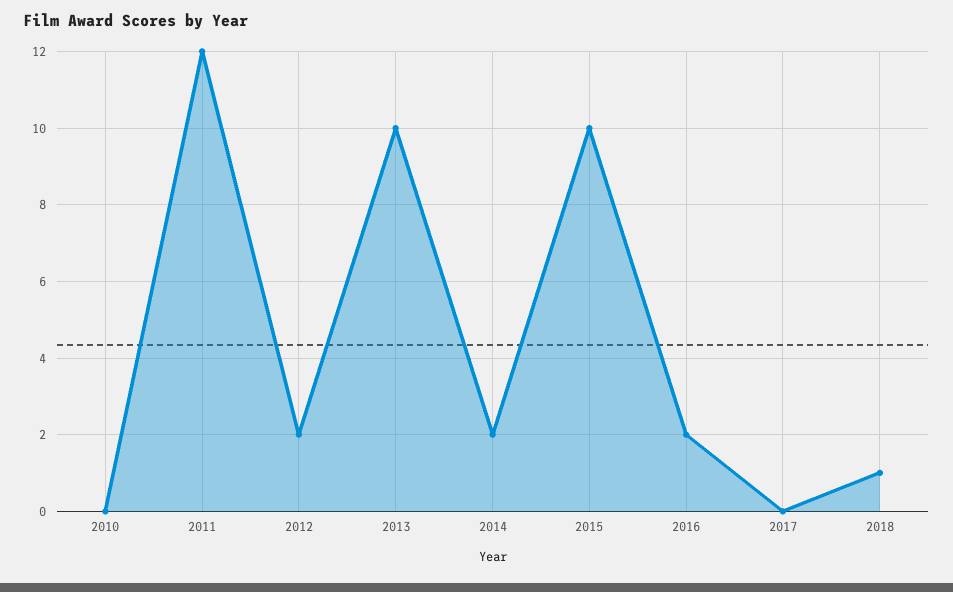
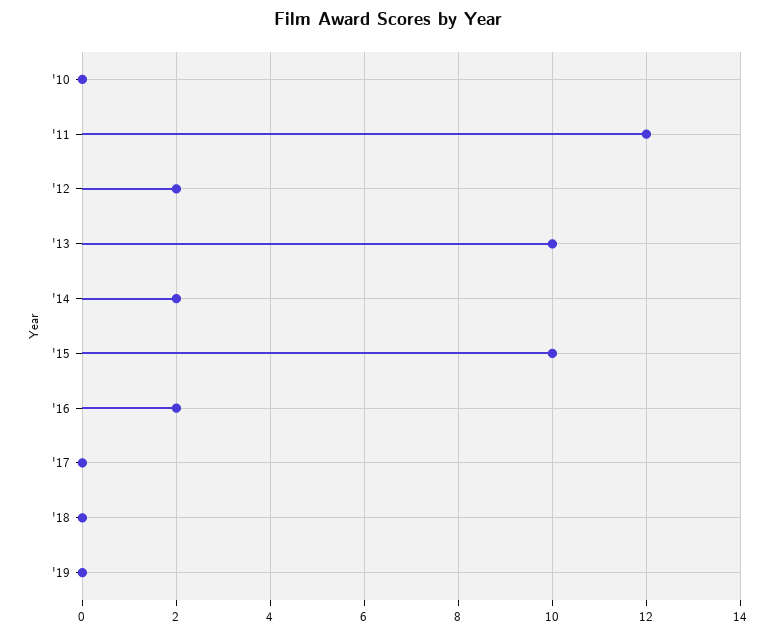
2018: 1 -> 0
'19: none -> 0

